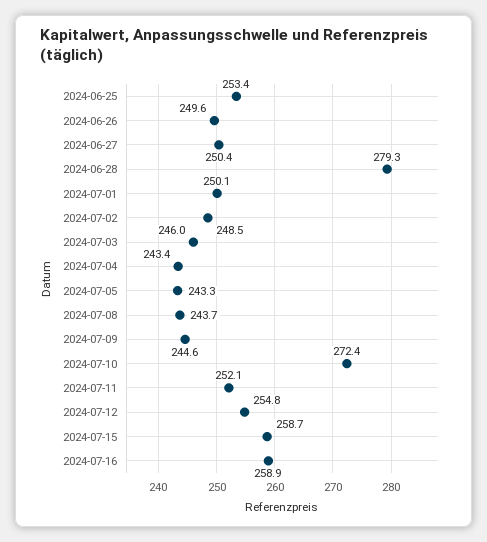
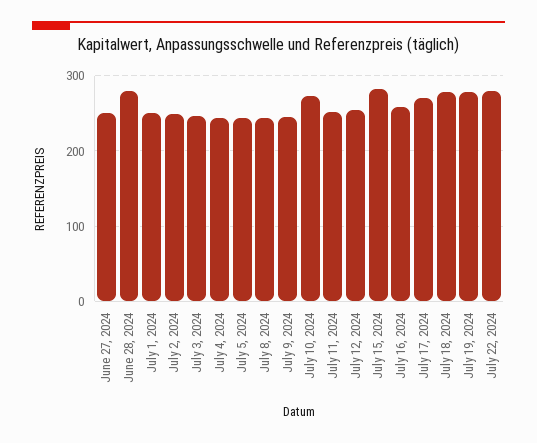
2024-06-25: 253.4 -> none
2024-06-26: 249.6 -> none
2024-07-15: 258.7 -> 280
July 17, 2024: none -> 270
July 18, 2024: none -> 280
July 19, 2024: none -> 280
July 22, 2024: none -> 280

